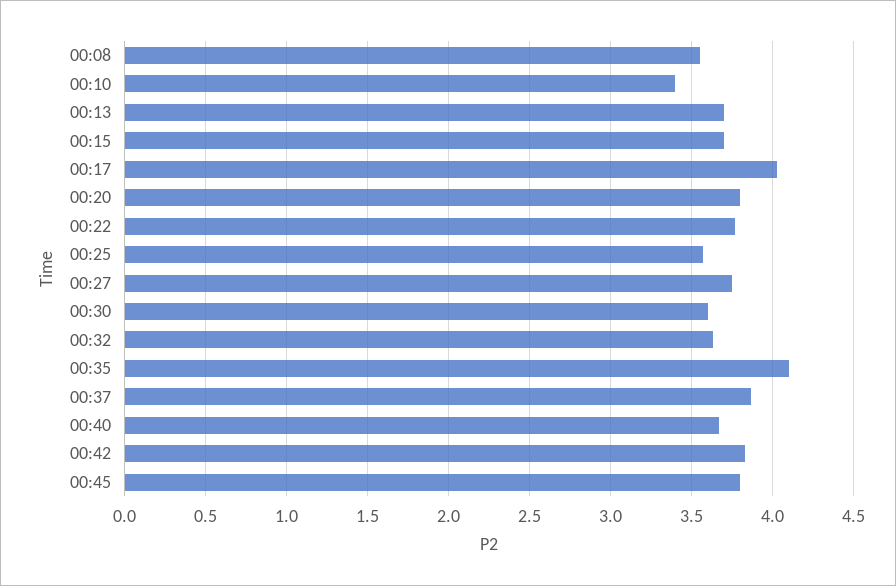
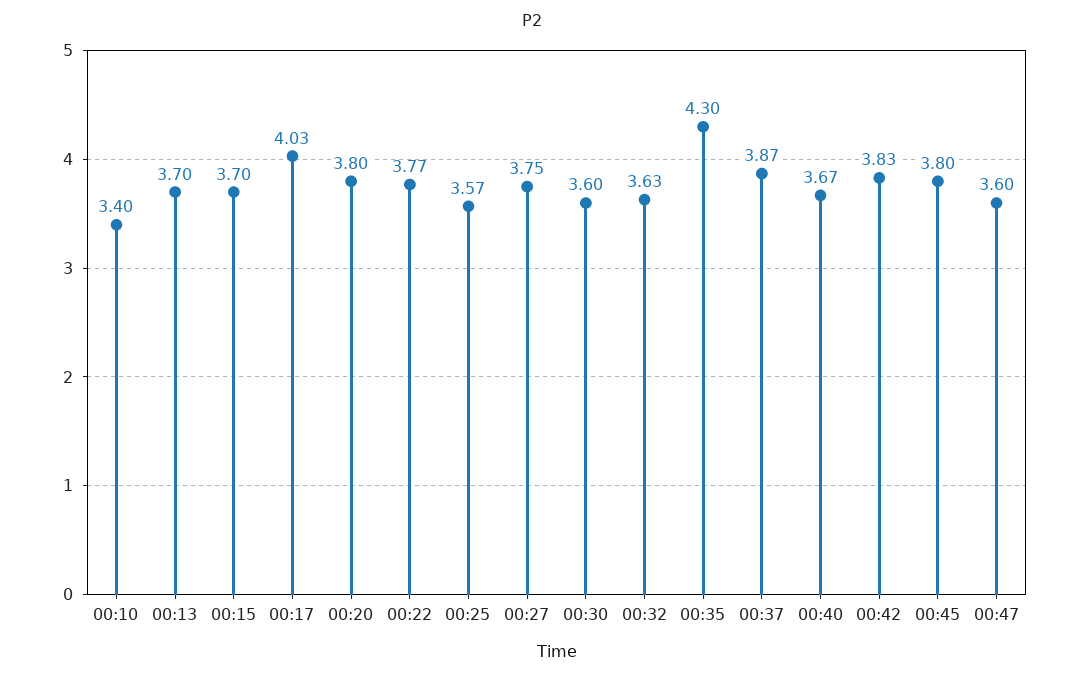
00:08: 3.55 -> none
00:35: 4.1 -> 4.3
00:47: none -> 3.6

